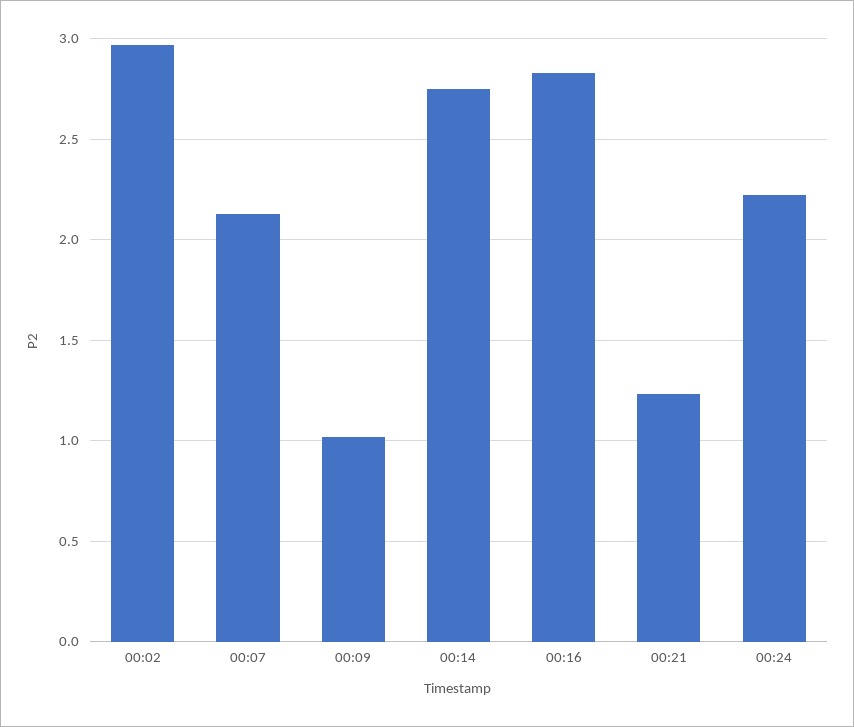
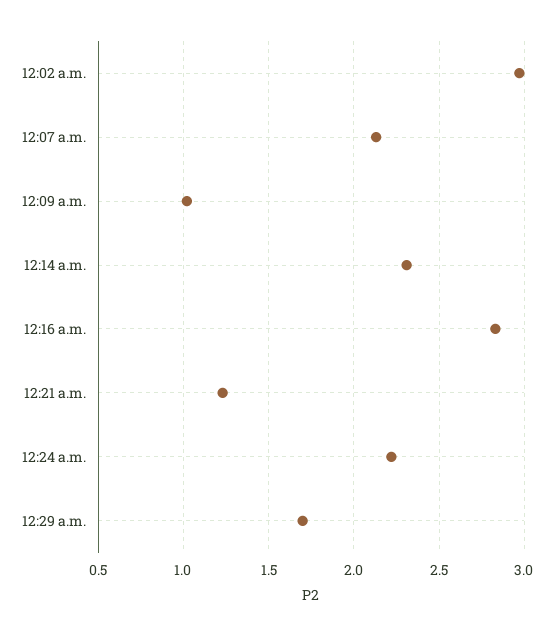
00:14: 2.75 -> 2.3
12:29 a.m.: none -> 1.7

